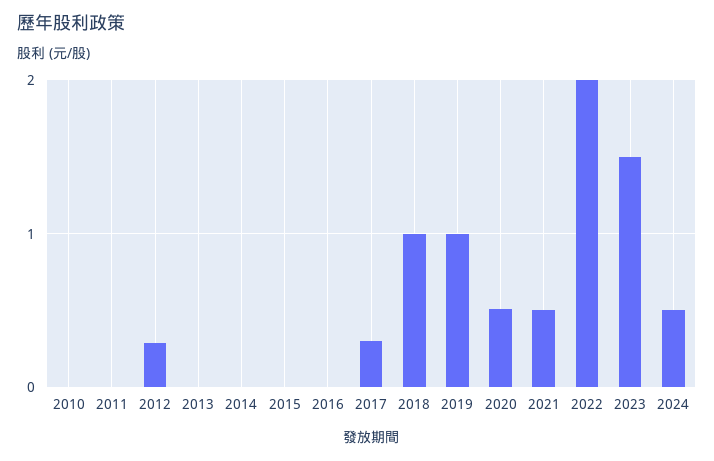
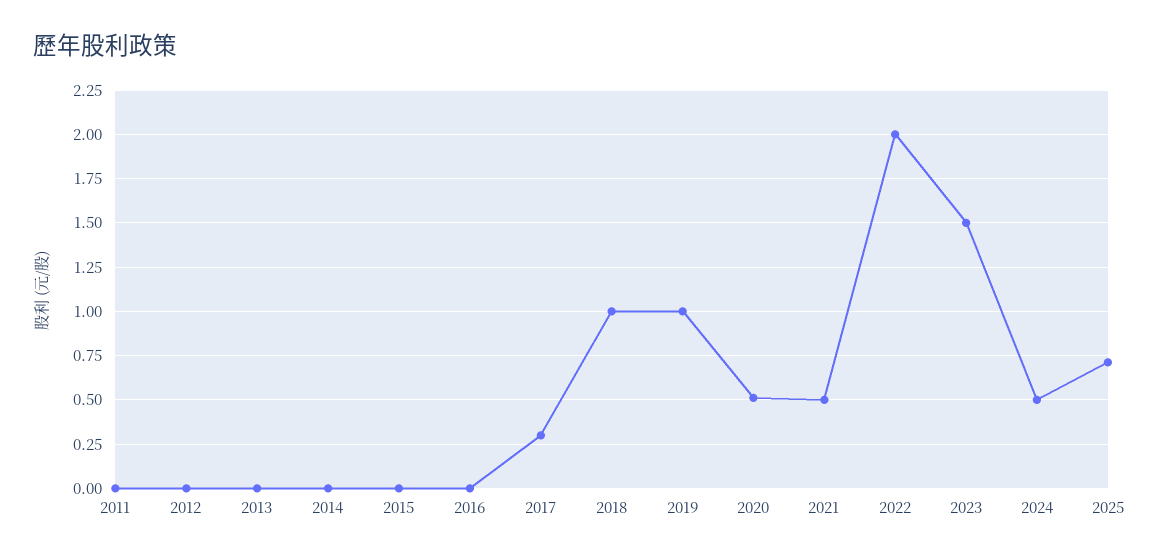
2010: 0 -> none
2012: 0.3 -> 0
2025: none -> 0.7

